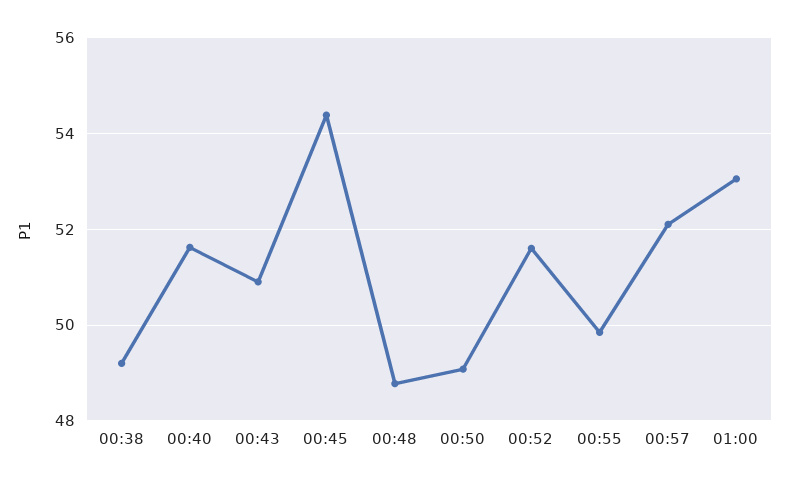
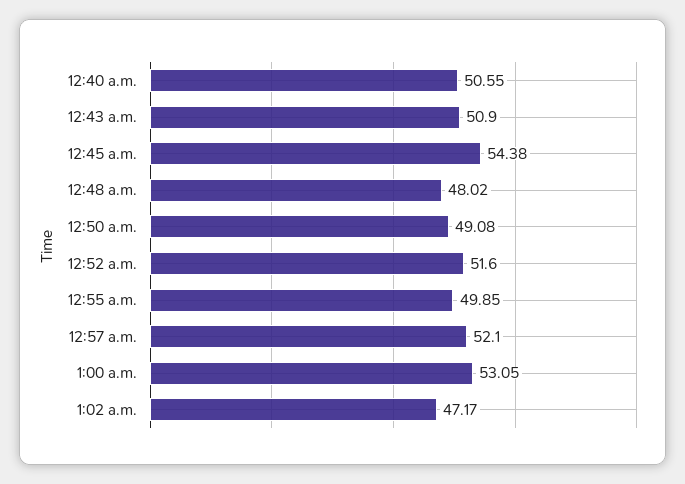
00:38: 49.2 -> none
00:40: 51.6 -> 50.55
00:48: 48.8 -> 48.02
1:02 a.m.: none -> 47.17

